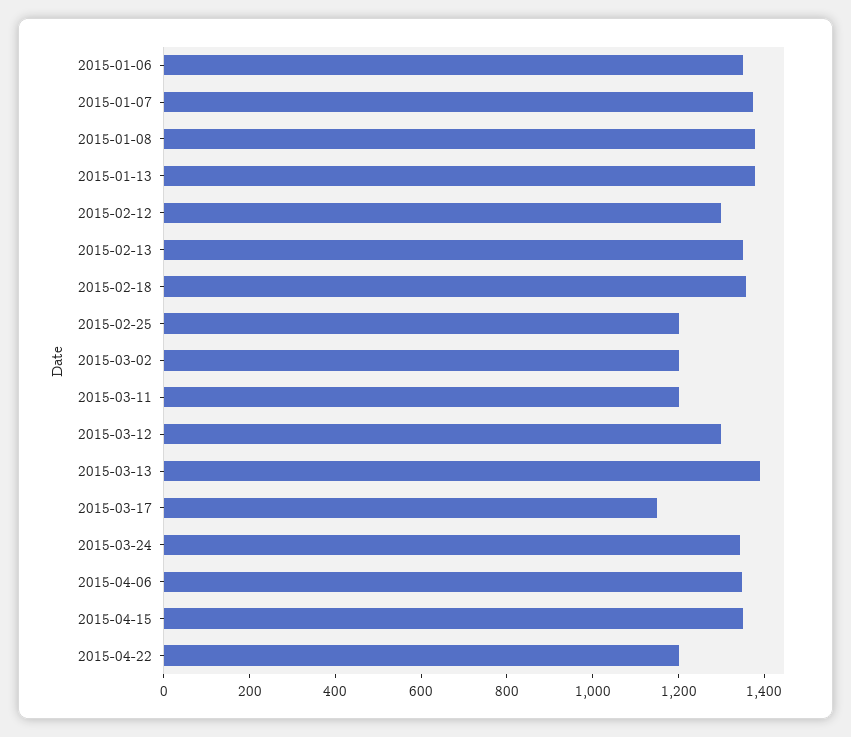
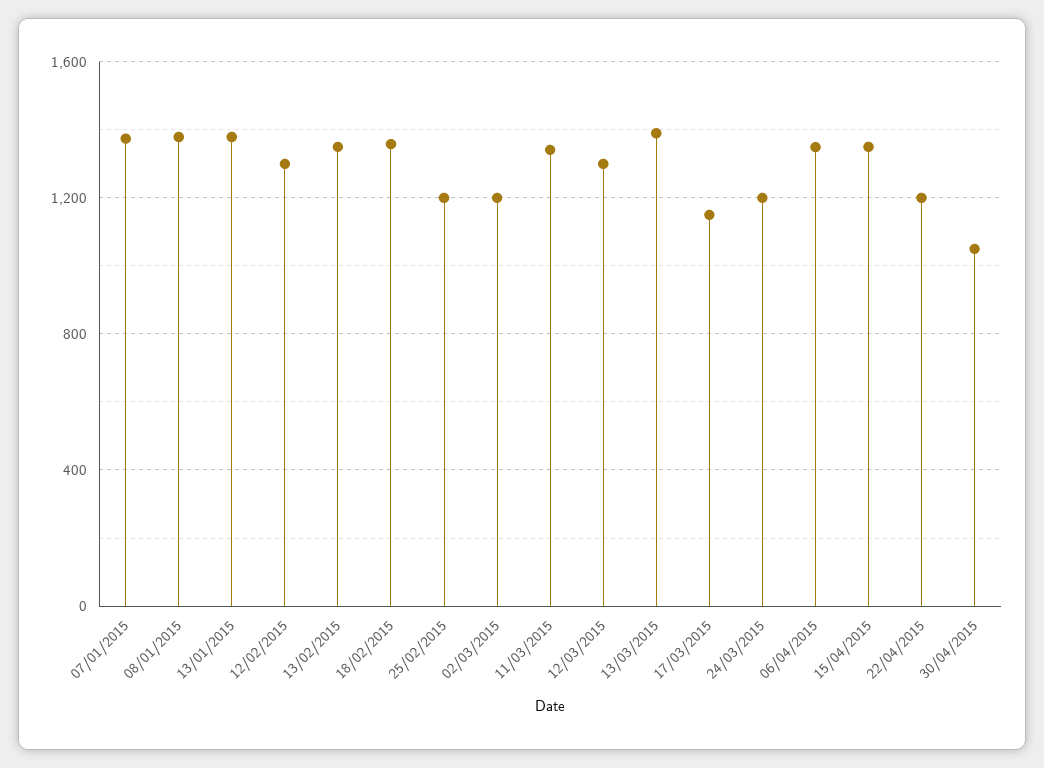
2015-01-06: 1350 -> none
2015-03-11: 1200 -> 1350
2015-03-24: 1350 -> 1200
30/04/2015: none -> 1050

